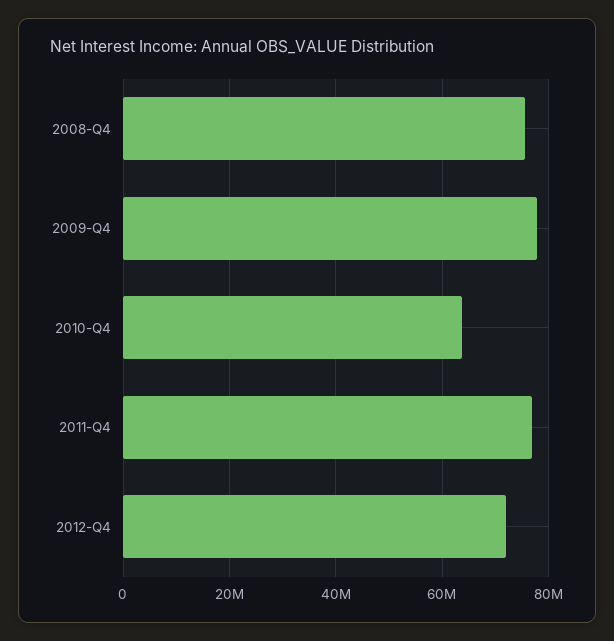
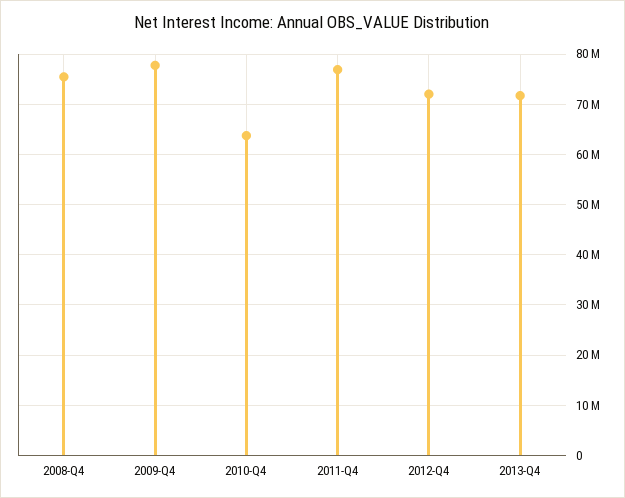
2013-Q4: none -> 72000000

